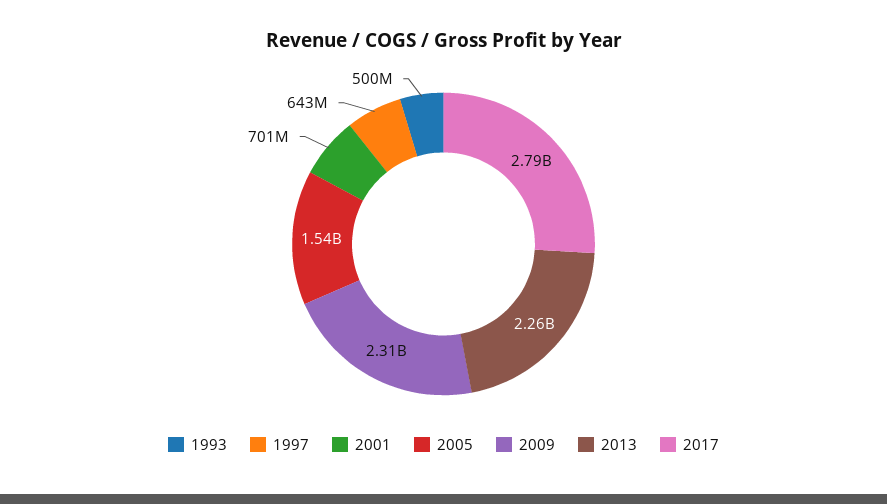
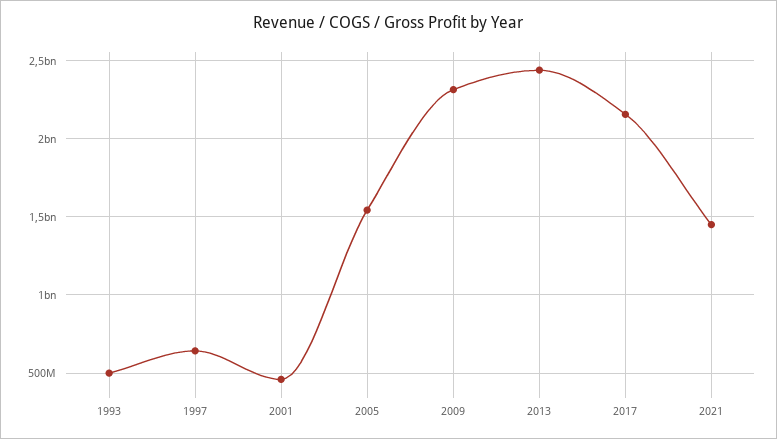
2001: 701000000 -> 450000000
2013: 2260000000 -> 2450000000
2017: 2790000000 -> 2150000000
2021: none -> 1450000000

